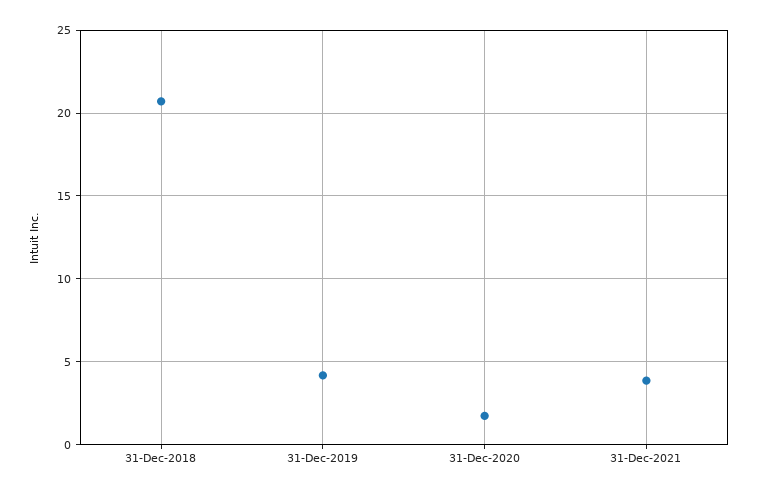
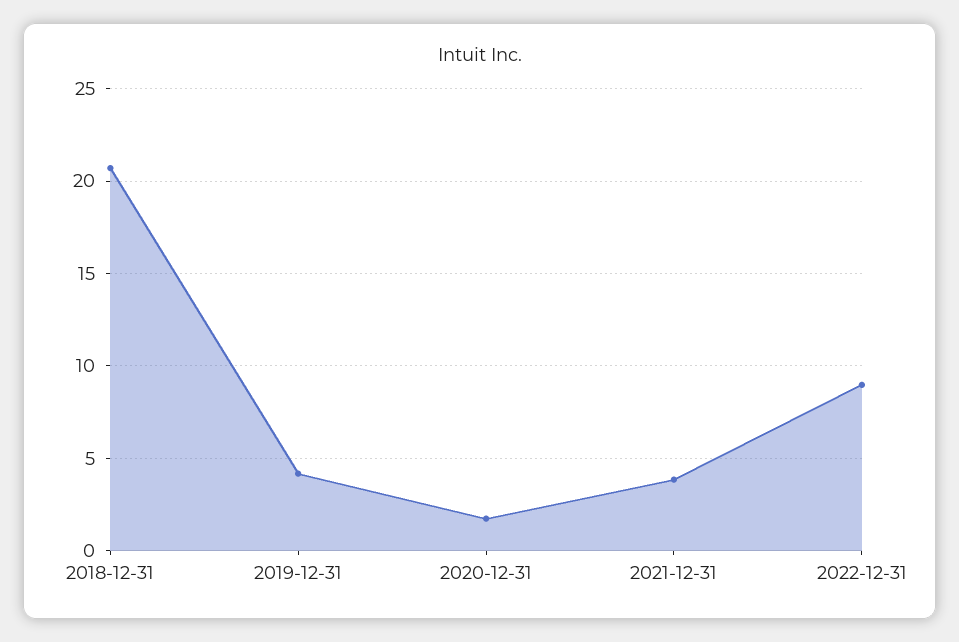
2022-12-31: none -> 9

